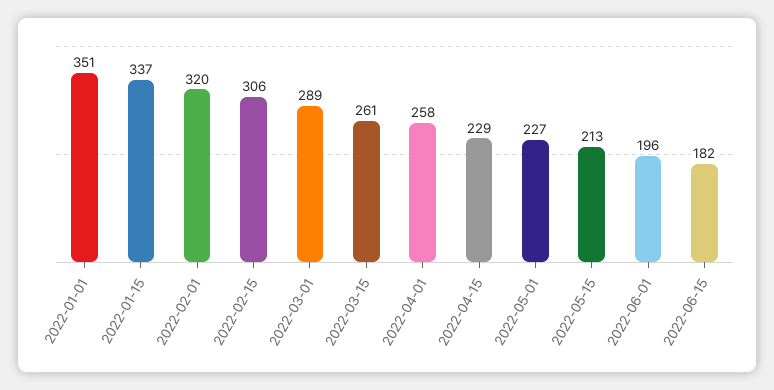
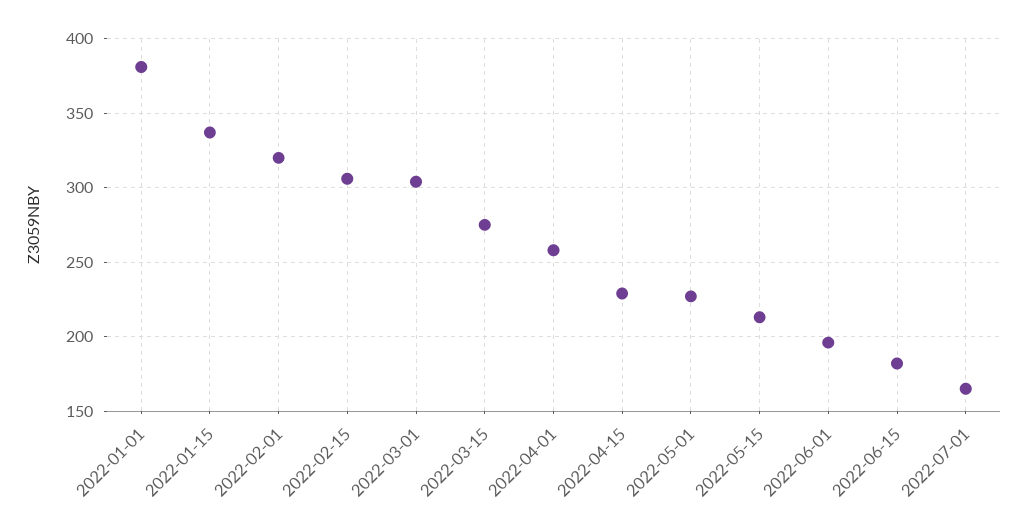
2022-01-01: 351 -> 380
2022-03-01: 289 -> 305
2022-03-15: 261 -> 275
2022-07-01: none -> 165

